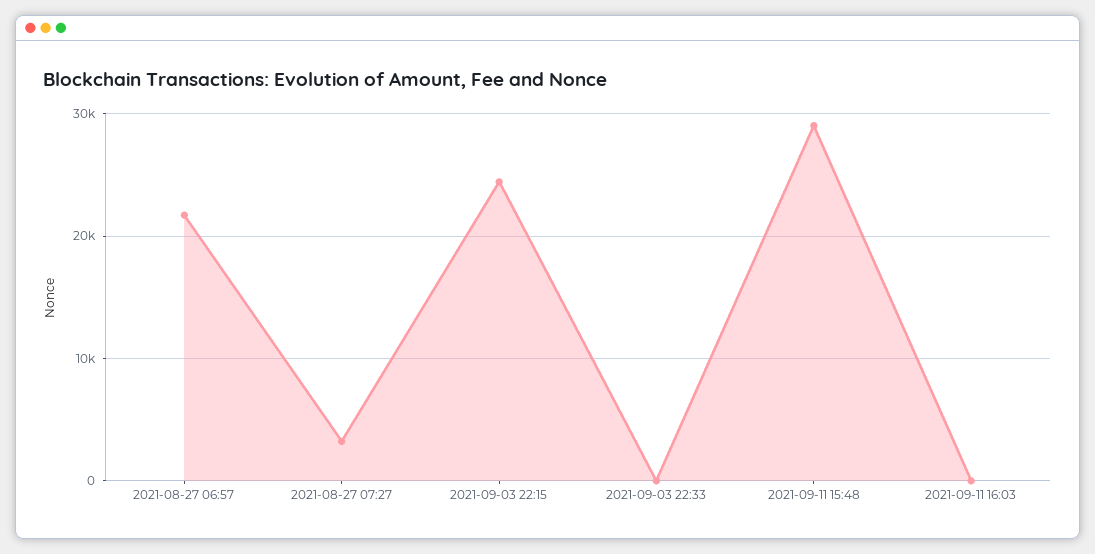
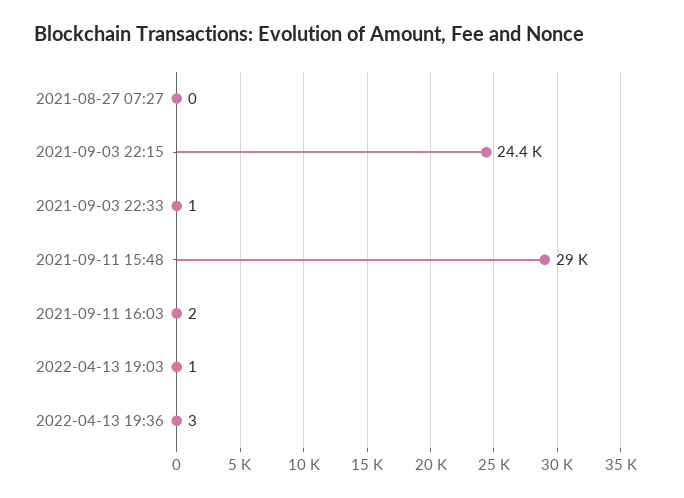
2021-08-27 06:57: 22000 -> none
2021-08-27 07:27: 3000 -> 0
2022-04-13 19:03: none -> 1
2022-04-13 19:36: none -> 3

